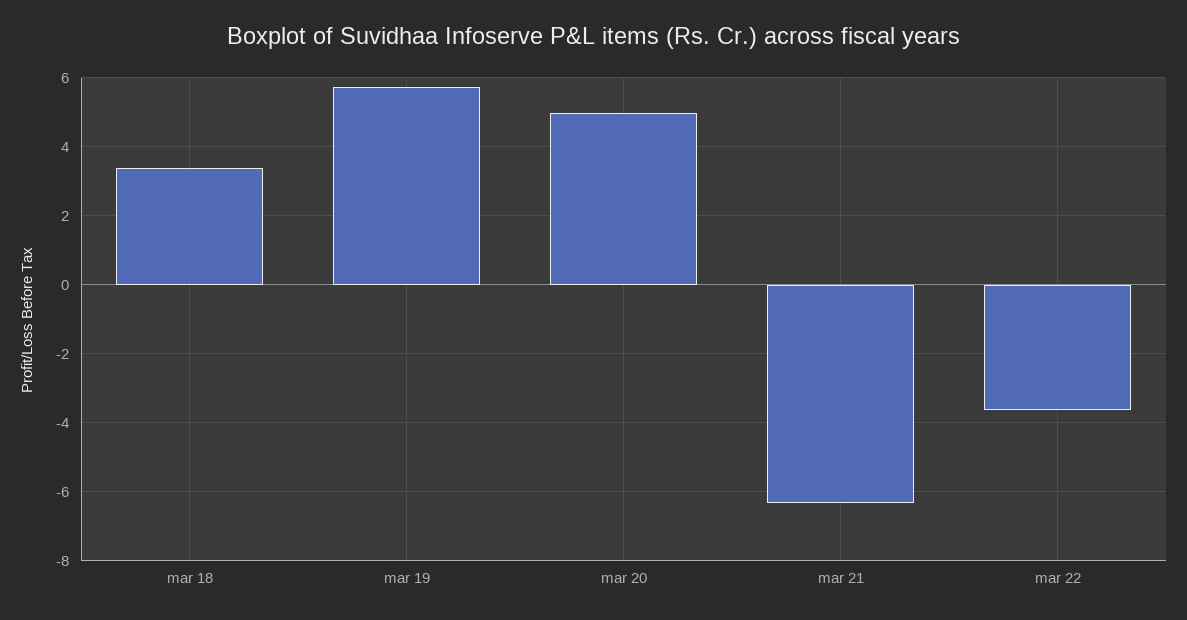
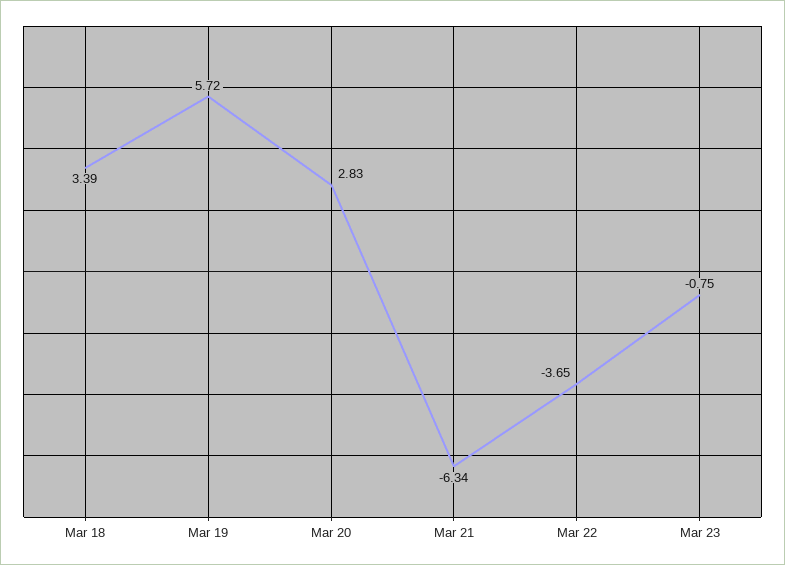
mar 20: 5 -> 2.83
Mar 23: none -> -0.75

